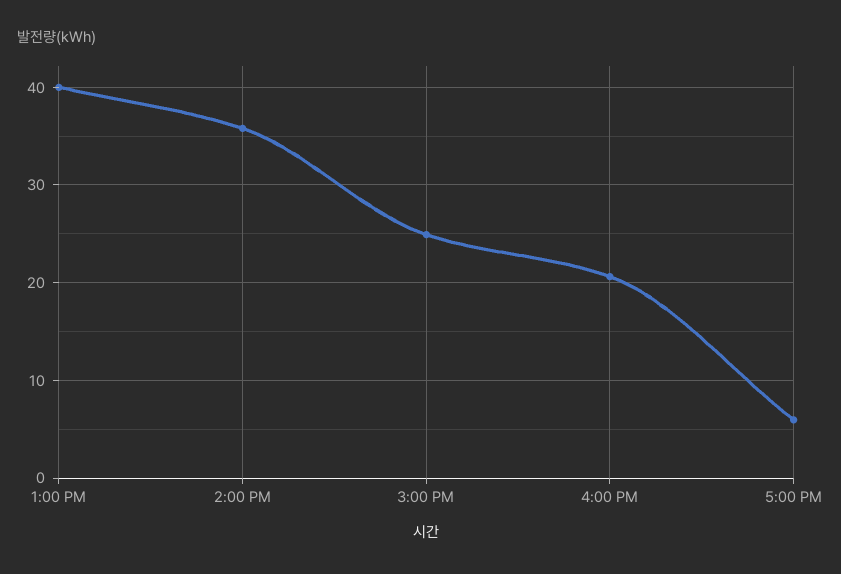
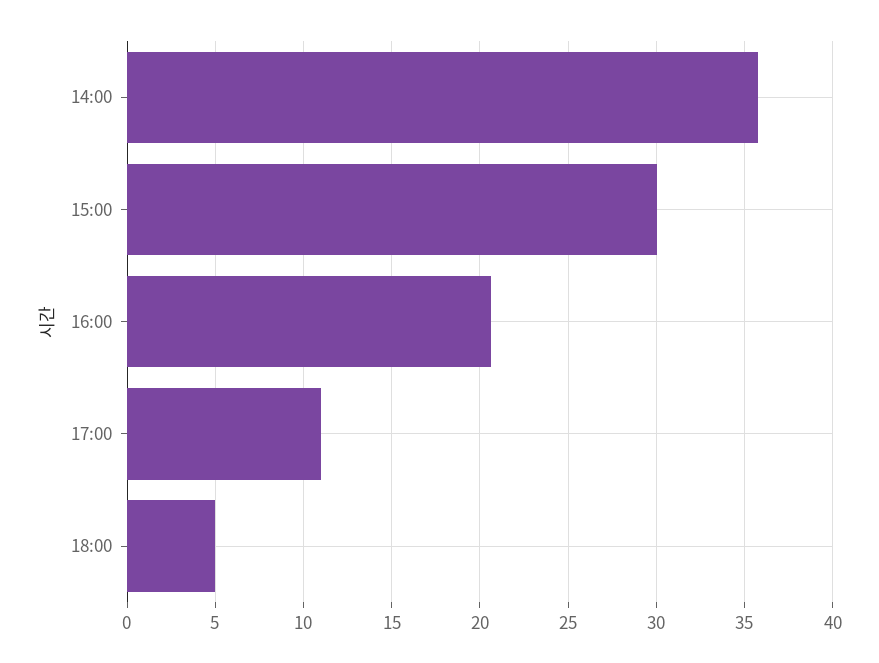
1:00 PM: 40 -> none
3:00 PM: 25 -> 30
5:00 PM: 6 -> 11
18:00: none -> 5

